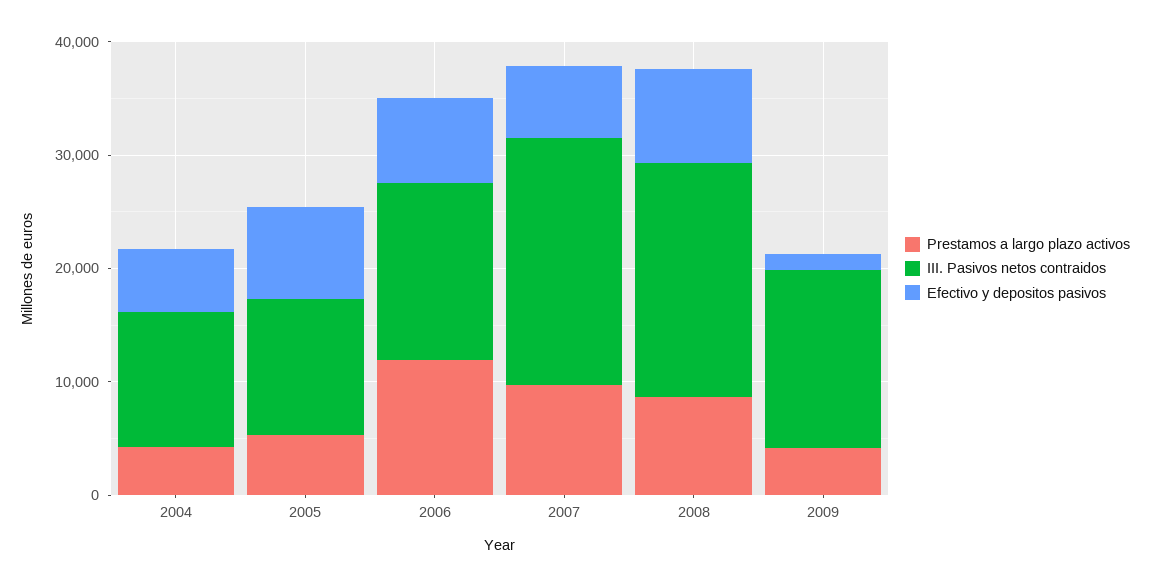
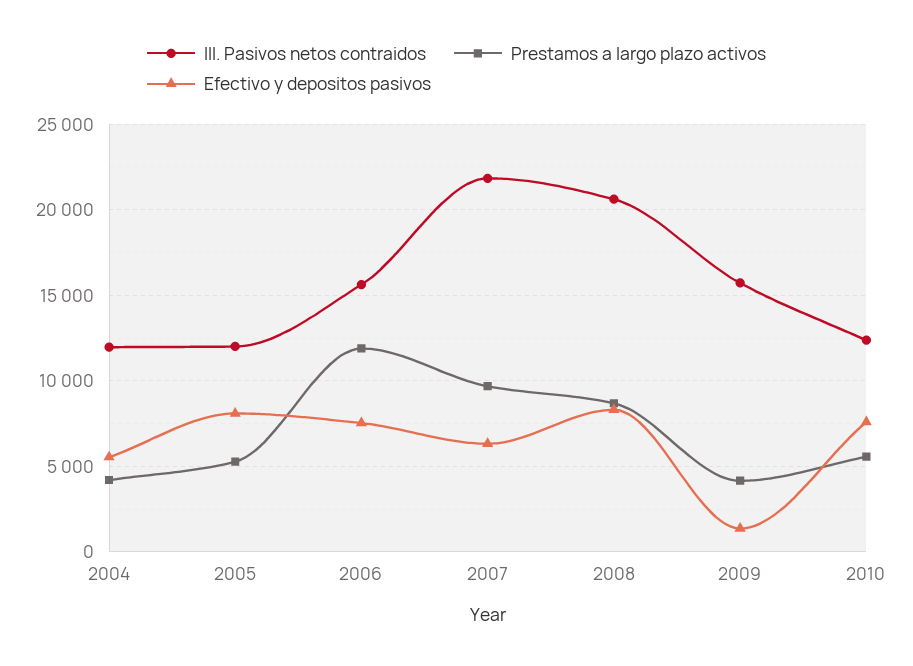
III. Pasivos netos contraidos, 2010: none -> 12500
Prestamos a largo plazo activos, 2010: none -> 5500
Efectivo y depositos pasivos, 2010: none -> 7500

